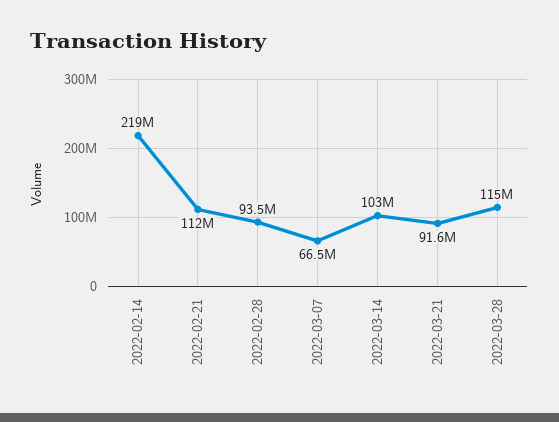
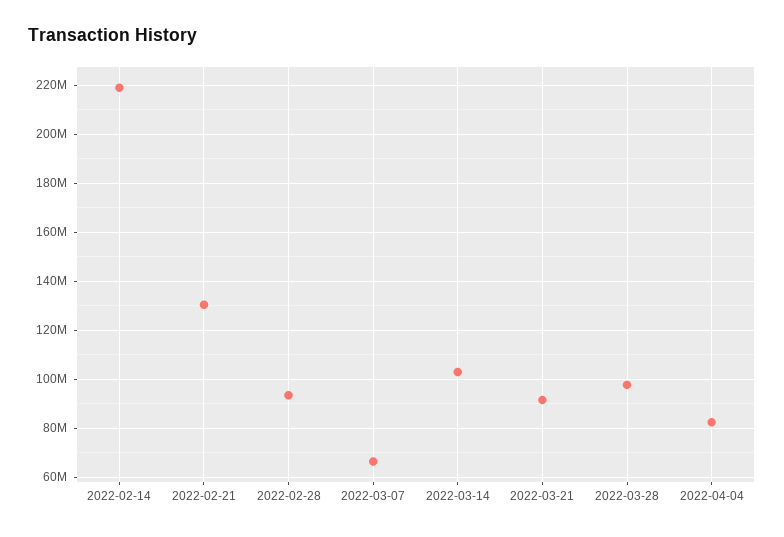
2022-02-21: 112000000 -> 130000000
2022-03-28: 115000000 -> 97500000
2022-04-04: none -> 82500000

